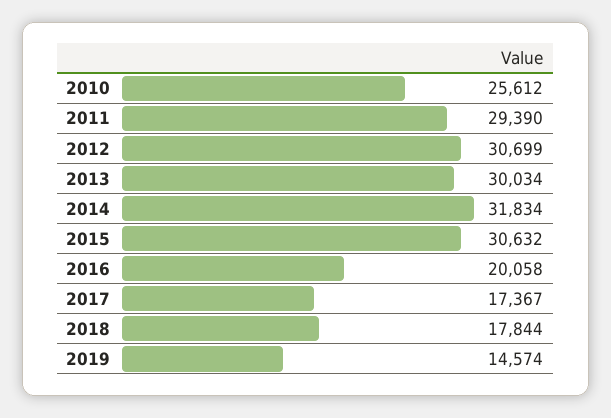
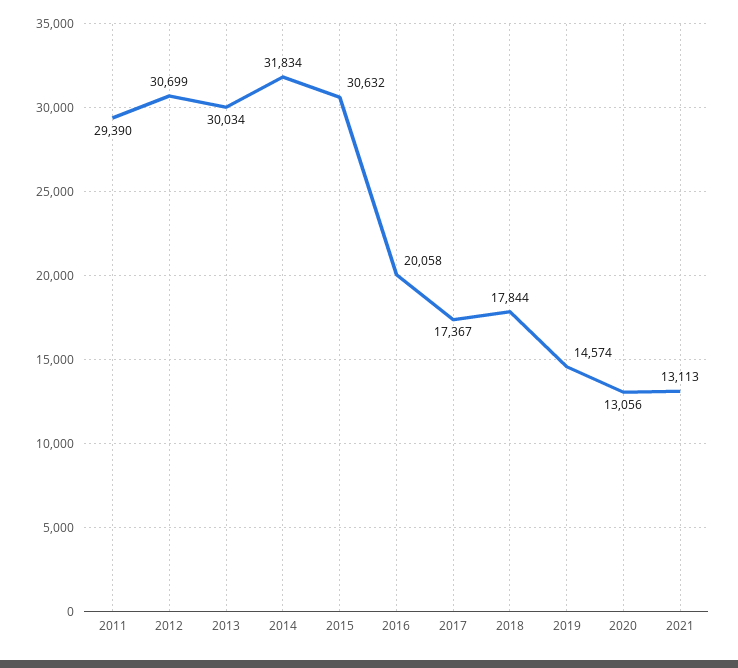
2010: 25612 -> none
2020: none -> 13056
2021: none -> 13113

